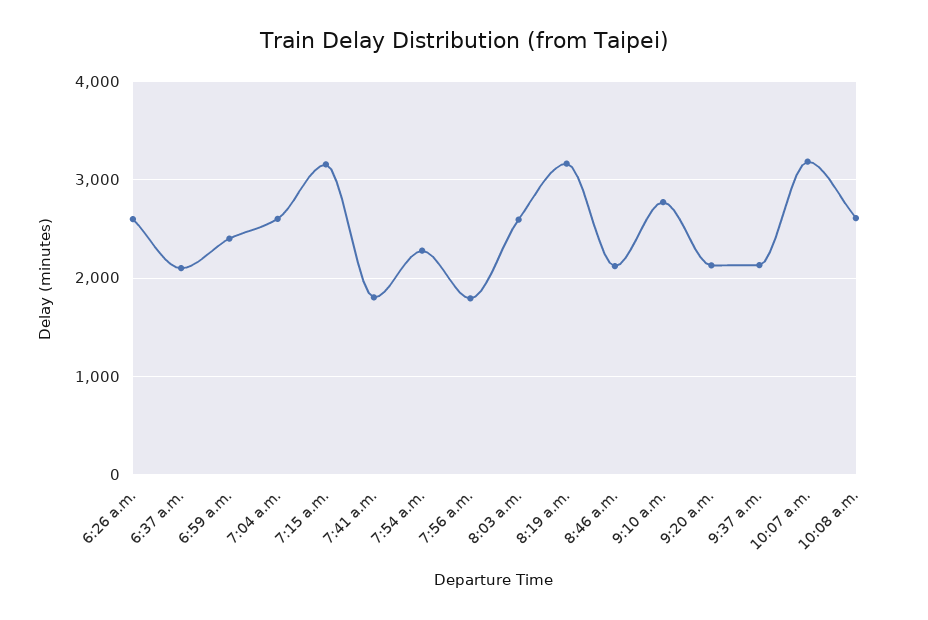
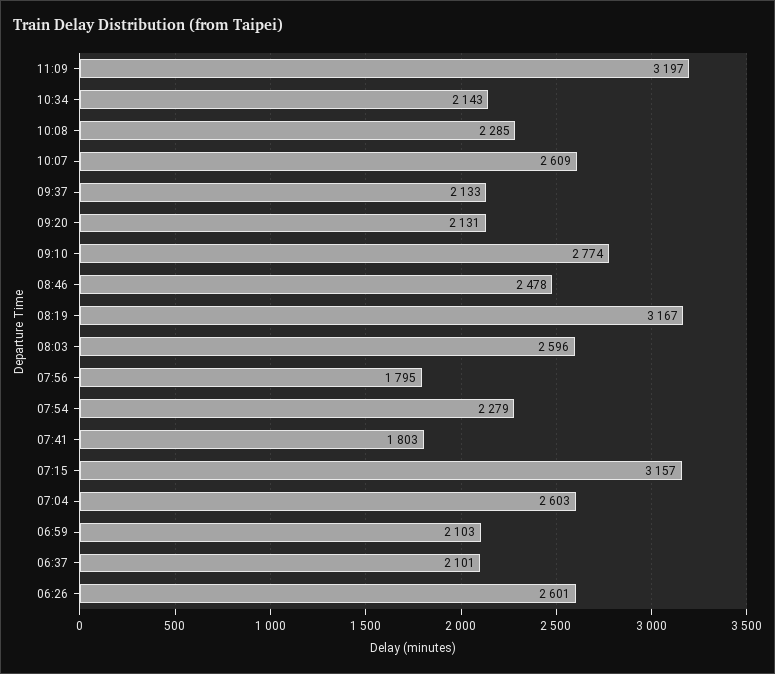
6:59 a.m.: 2400 -> 2103
8:46 a.m.: 2100 -> 2478
10:07 a.m.: 3200 -> 2609
10:08 a.m.: 2600 -> 2285
11:09: none -> 3197
10:34: none -> 2143

